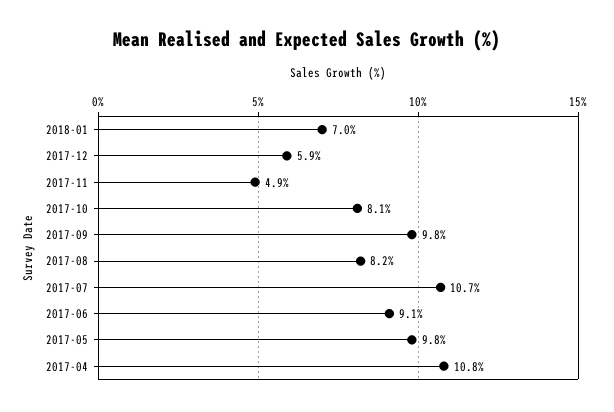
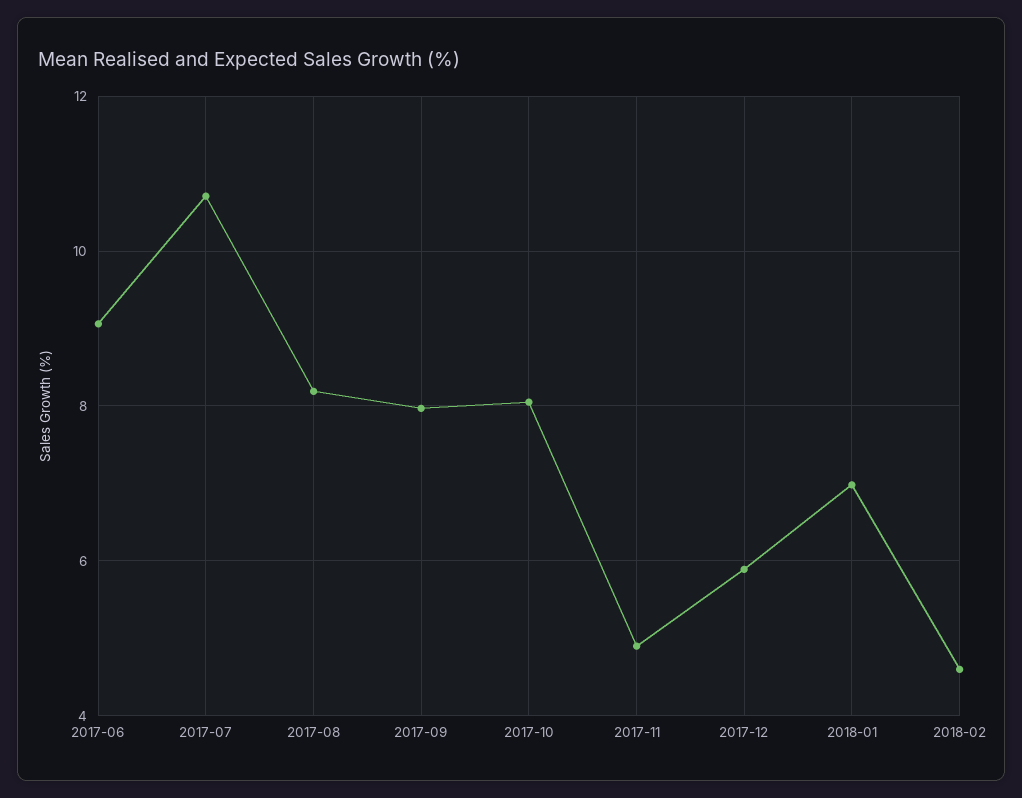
2017-09: 9.8 -> 8
2017-05: 9.8 -> none
2017-04: 10.8 -> none
2018-02: none -> 4.6

